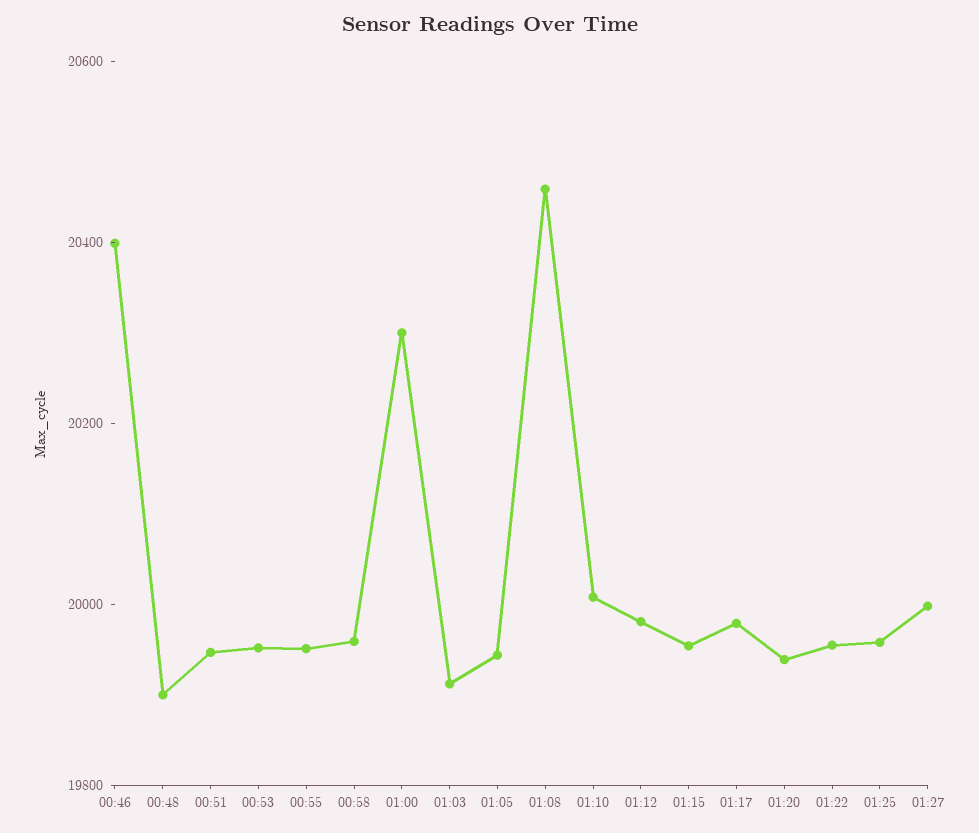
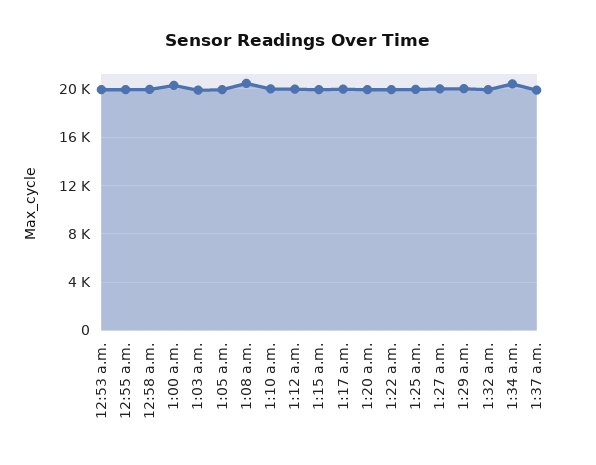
00:46: 20400 -> none
00:48: 19900 -> none
00:51: 19950 -> none
1:29 a.m.: none -> 20000
1:32 a.m.: none -> 20000
1:34 a.m.: none -> 20500
1:37 a.m.: none -> 20000

